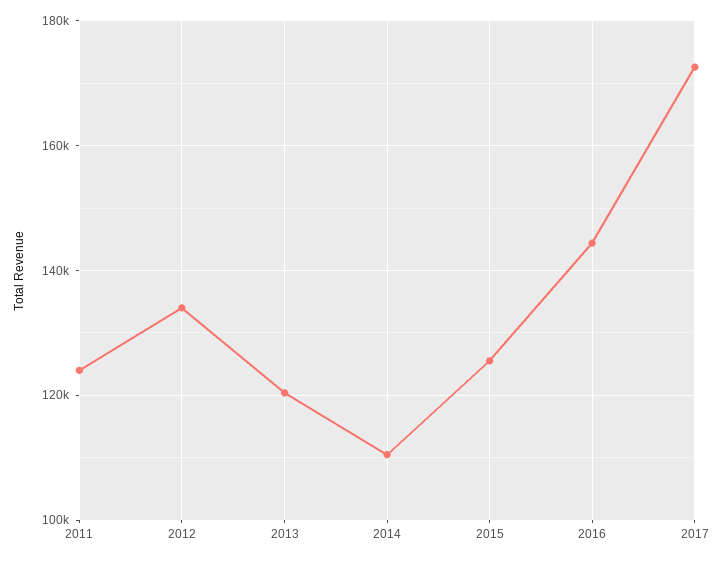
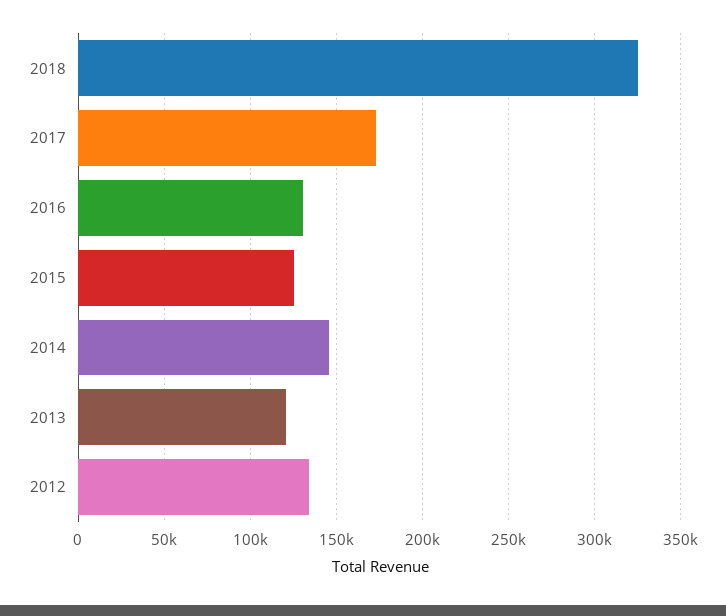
2011: 124000 -> none
2014: 110000 -> 145000
2016: 144000 -> 130000
2018: none -> 325000

